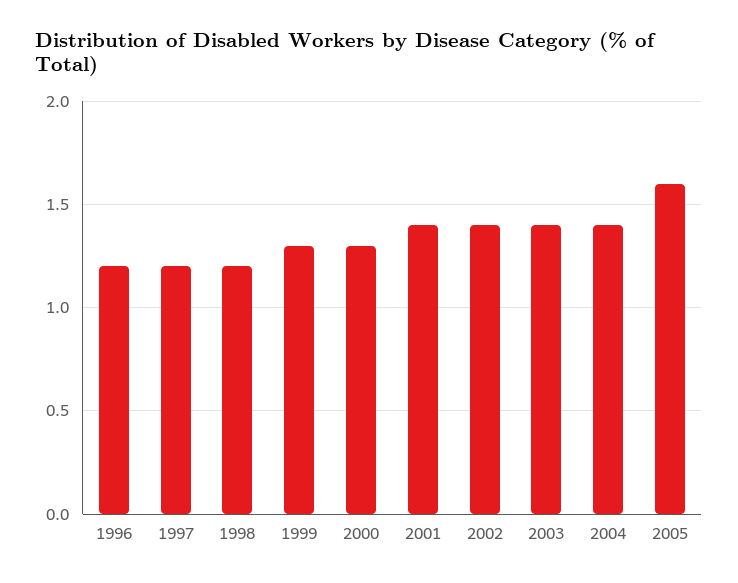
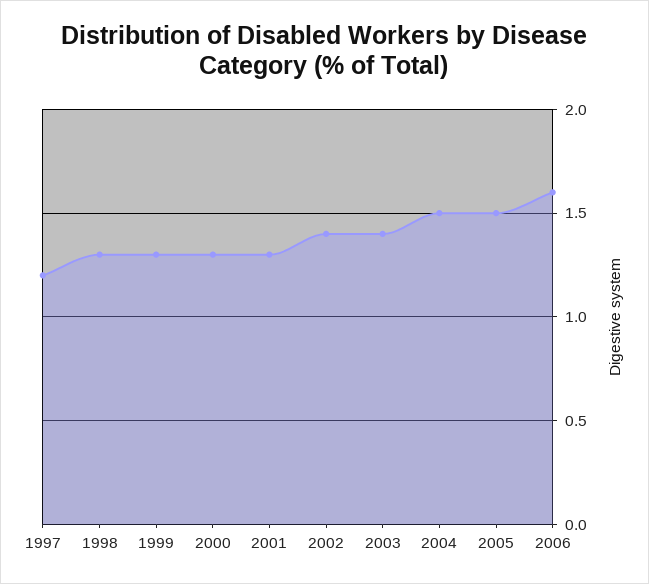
1996: 1.2 -> none
1998: 1.2 -> 1.3
2001: 1.4 -> 1.3
2004: 1.4 -> 1.5
2005: 1.6 -> 1.5
2006: none -> 1.6

